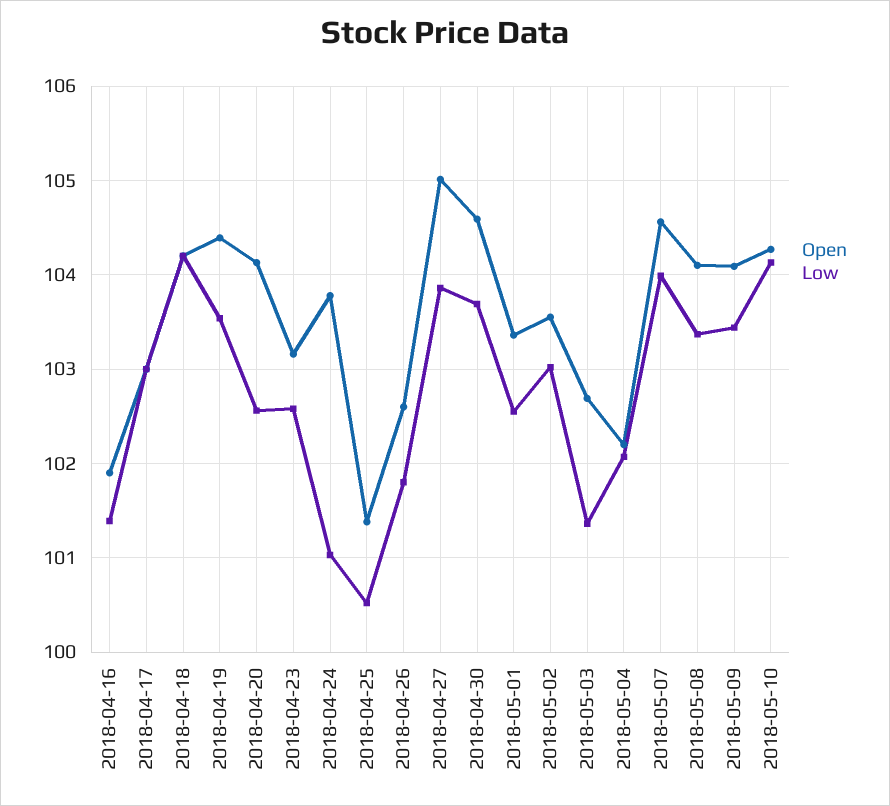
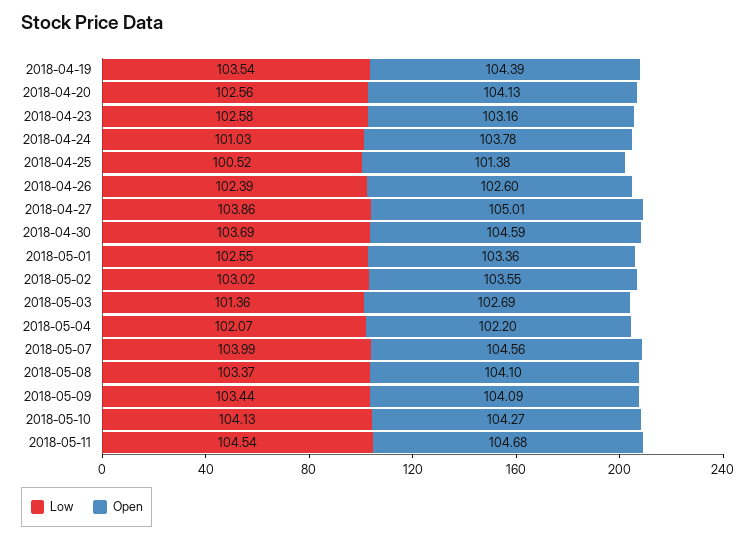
Open, 2018-04-16: 101.9 -> none
Low, 2018-04-16: 101.4 -> none
Open, 2018-04-17: 103 -> none
Low, 2018-04-17: 103 -> none
Open, 2018-04-18: 104.2 -> none
Low, 2018-04-18: 104.2 -> none
Low, 2018-04-26: 101.8 -> 102.39
Low, 2018-05-11: none -> 104.54
Open, 2018-05-11: none -> 104.68

